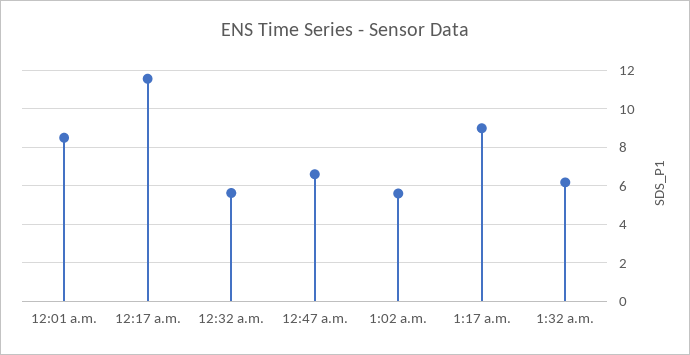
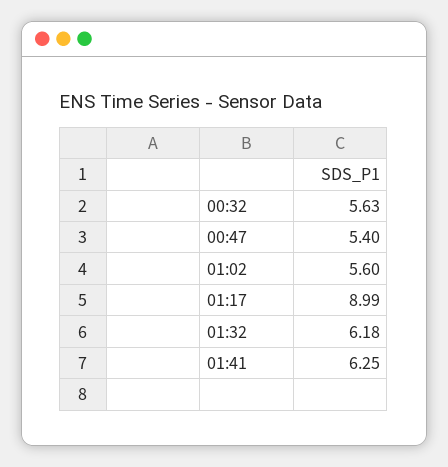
12:01 a.m.: 8.5 -> none
12:17 a.m.: 11.5 -> none
12:47 a.m.: 6.5 -> 5.4
01:41: none -> 6.25

